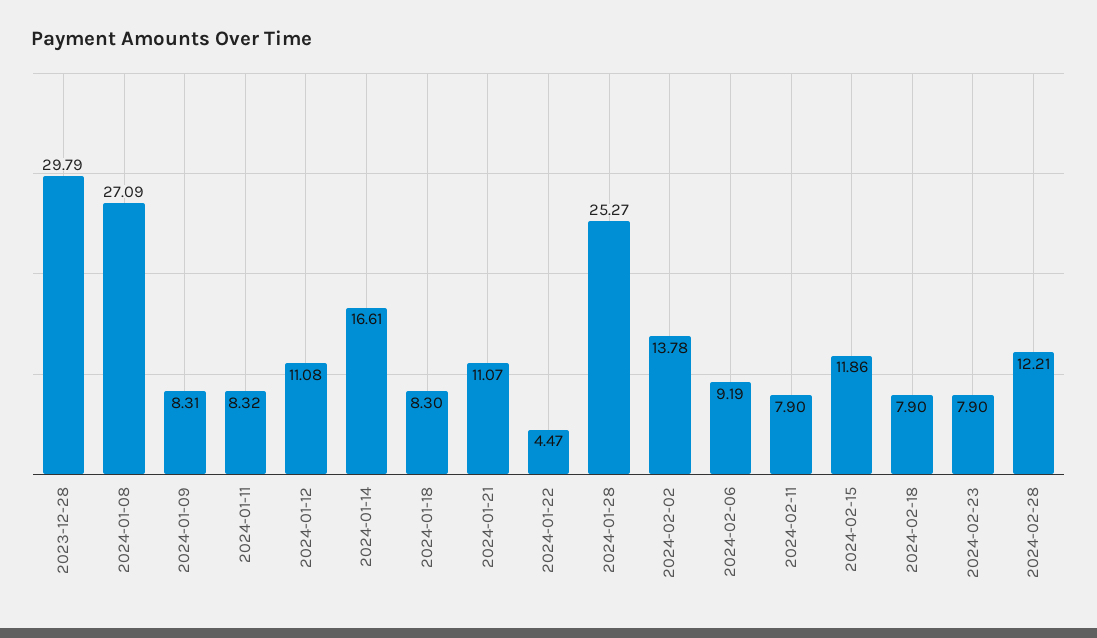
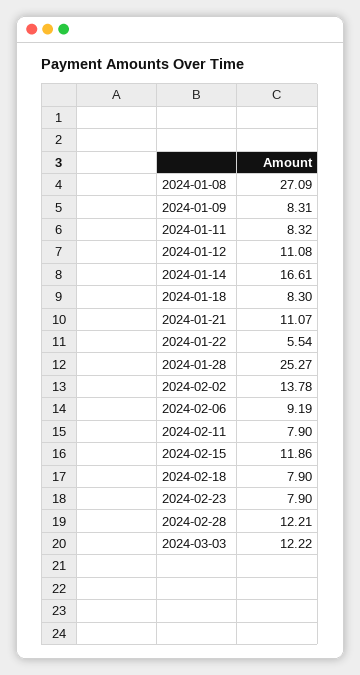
2023-12-28: 29.79 -> none
2024-01-22: 4.47 -> 5.54
2024-03-03: none -> 12.22

